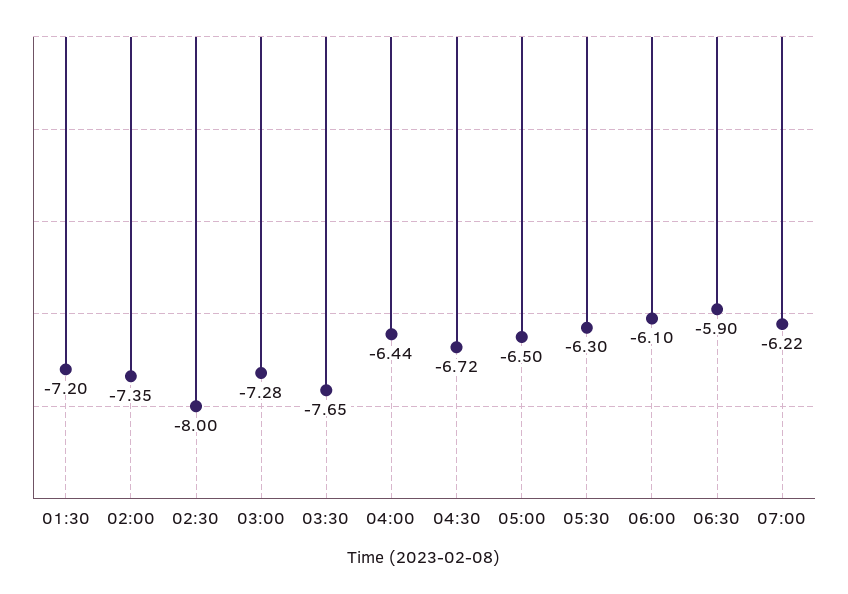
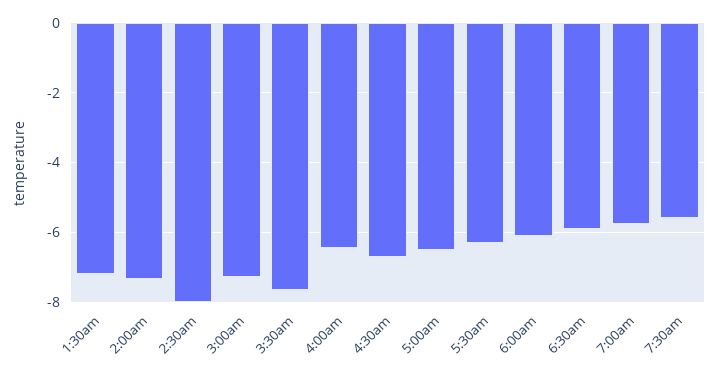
07:00: -6.22 -> -5.8
7:30am: none -> -5.6

